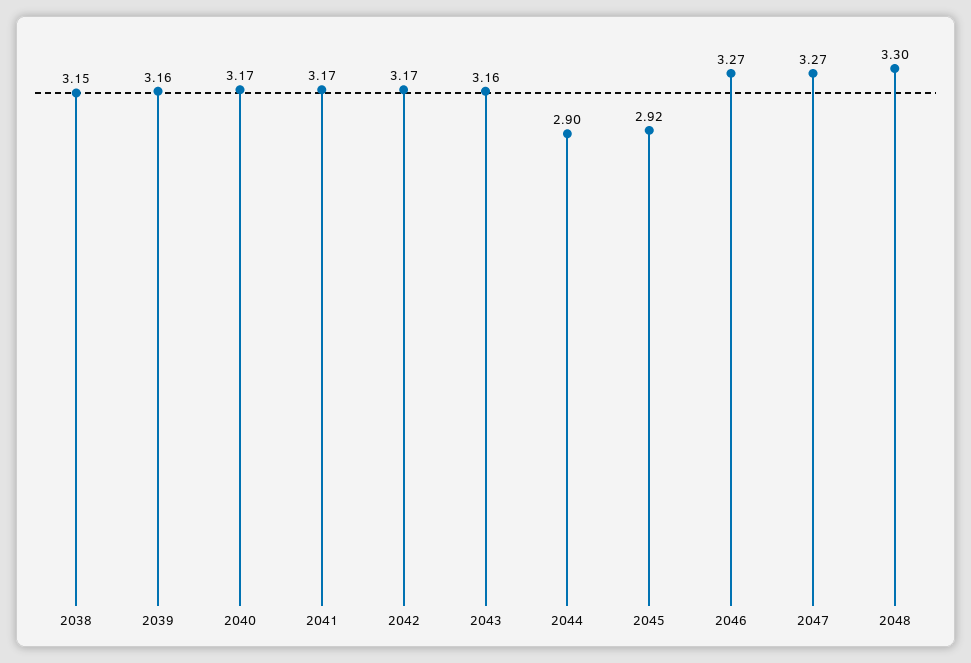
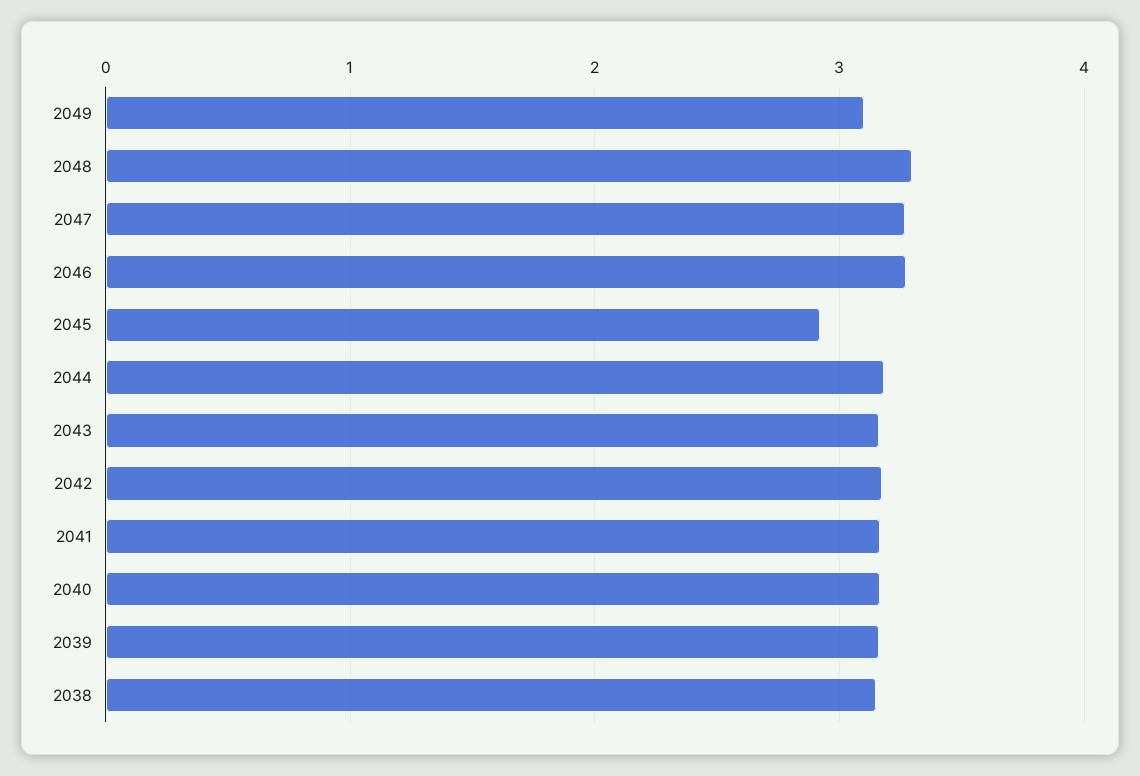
2044: 2.9 -> 3.2
2049: none -> 3.1

